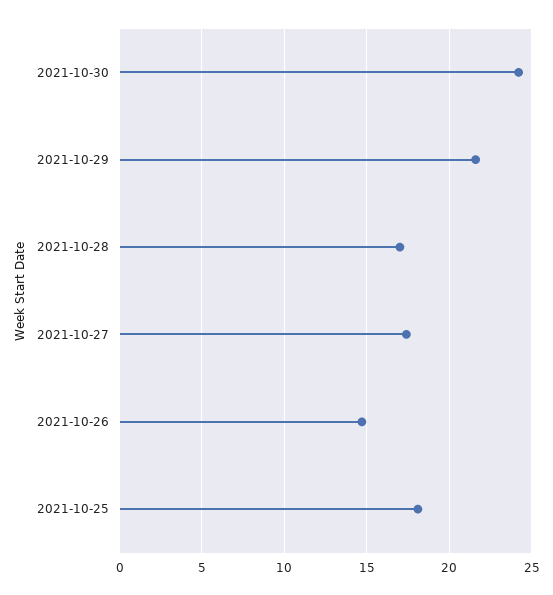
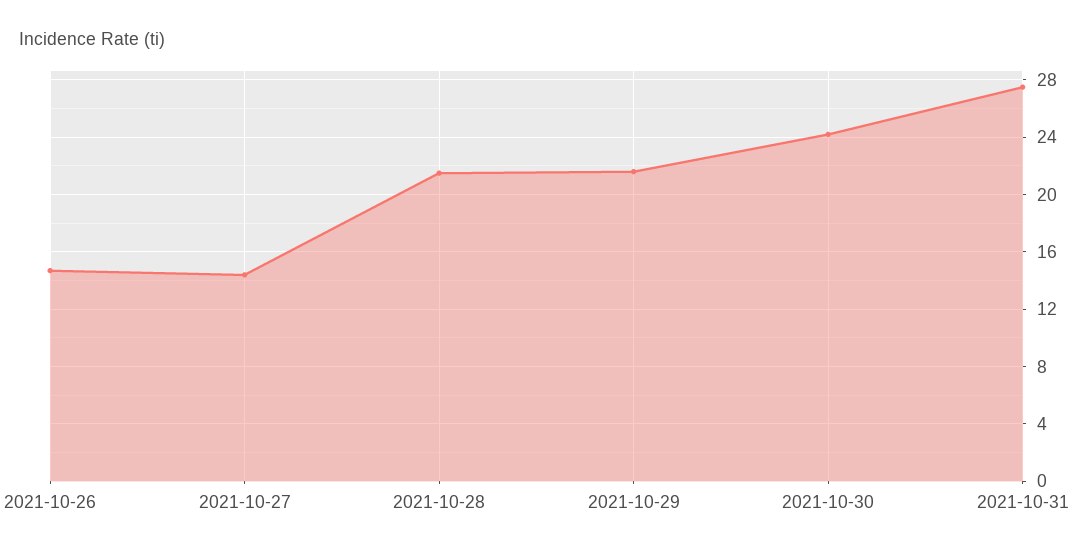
2021-10-28: 17 -> 21.5
2021-10-27: 17.5 -> 14.5
2021-10-25: 18 -> none
2021-10-31: none -> 27.5

